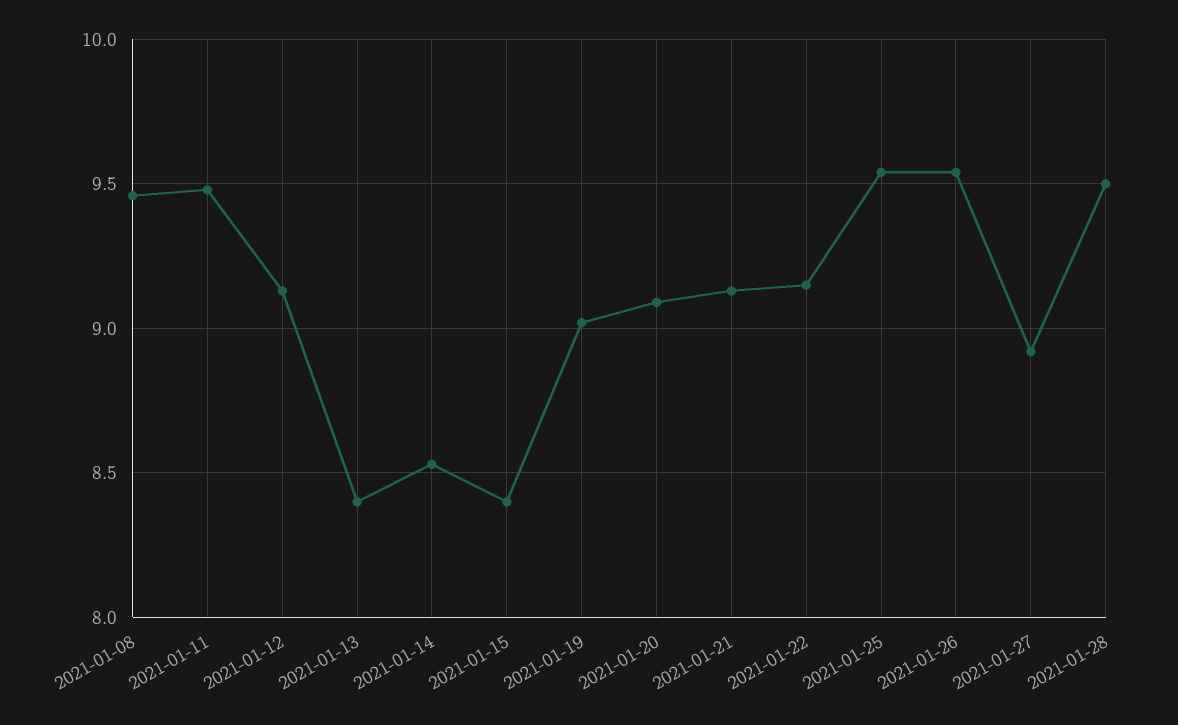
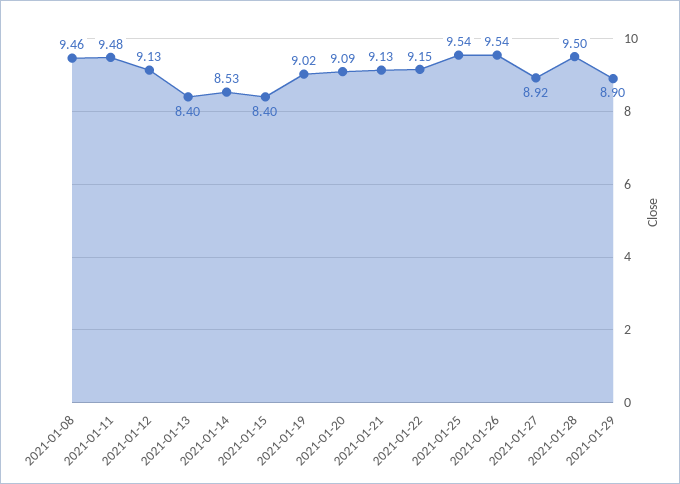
2021-01-29: none -> 8.9

